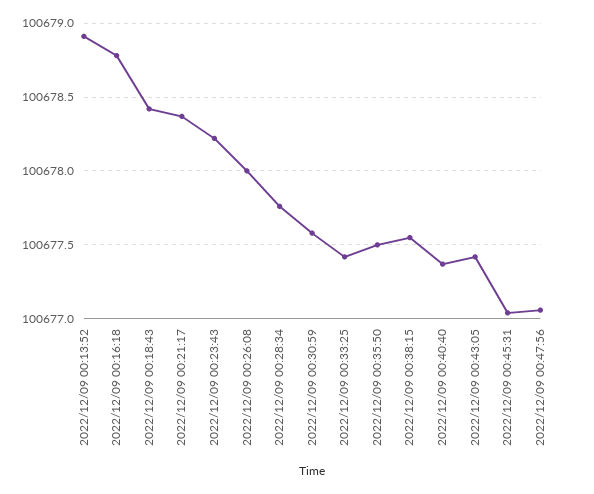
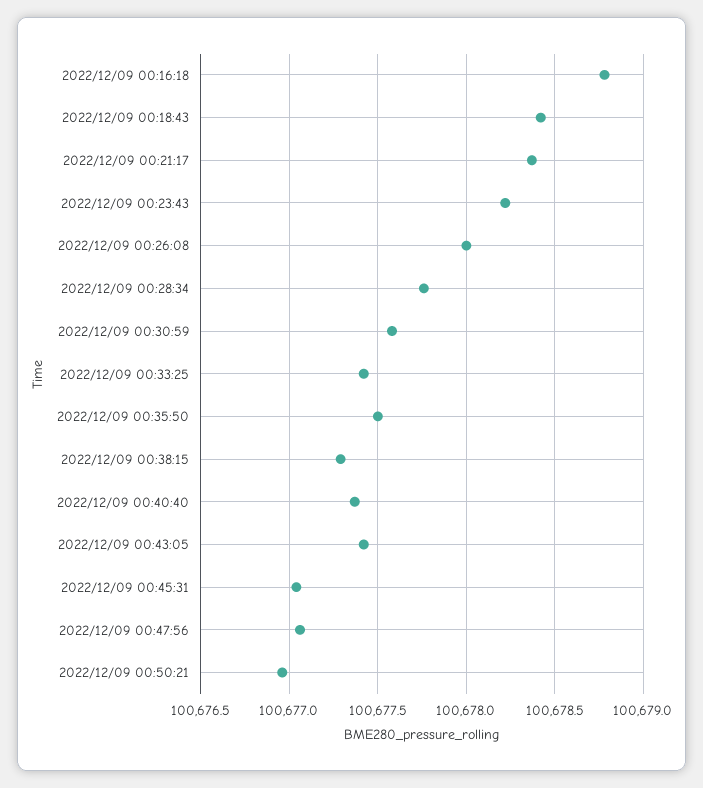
2022/12/09 00:13:52: 100678.9 -> none
2022/12/09 00:38:15: 100677.55 -> 100677.3
2022/12/09 00:50:21: none -> 100676.95

